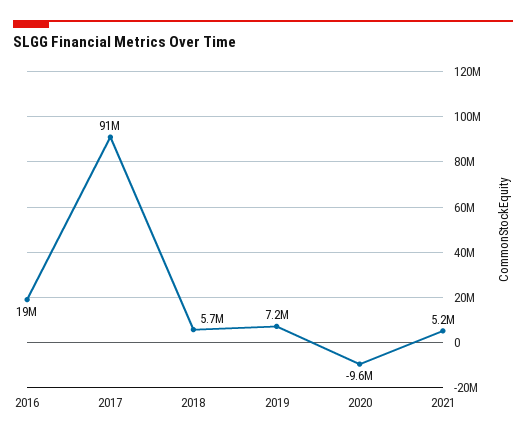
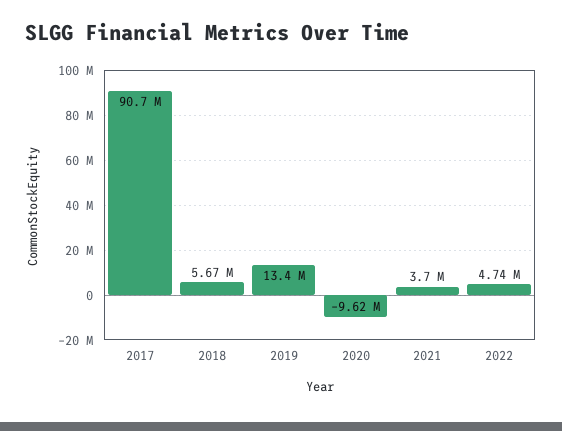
2016: 19000000 -> none
2019: 7200000 -> 13400000
2021: 5200000 -> 3700000
2022: none -> 4740000

